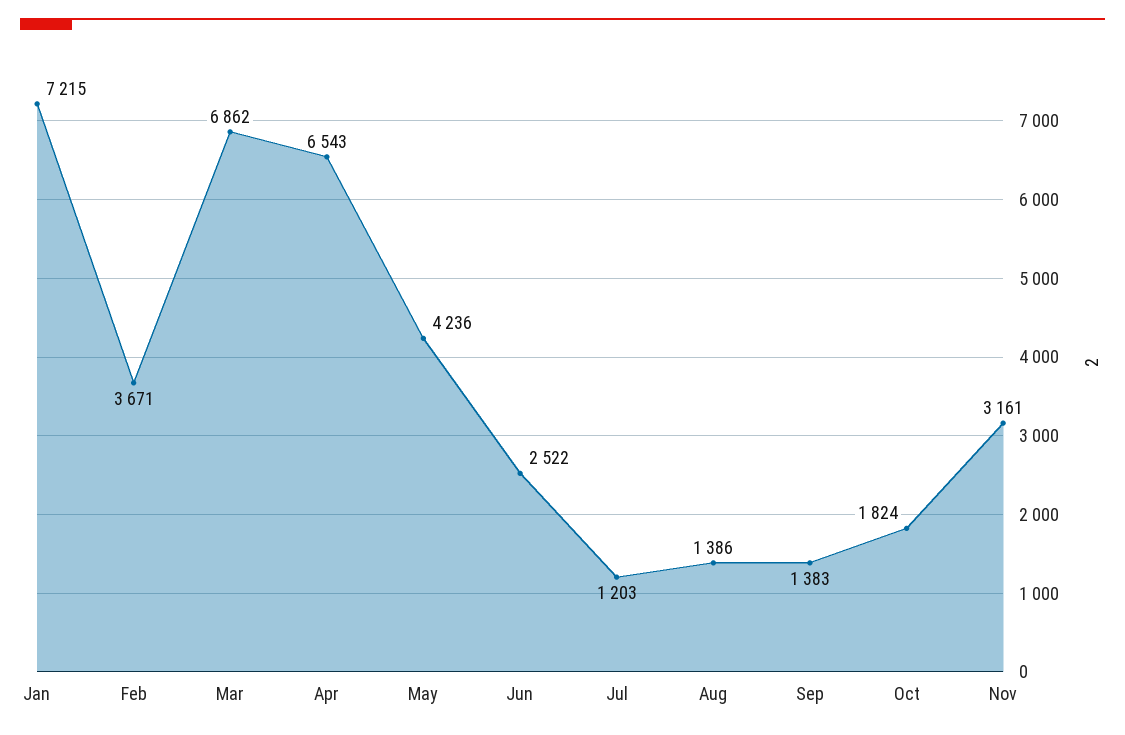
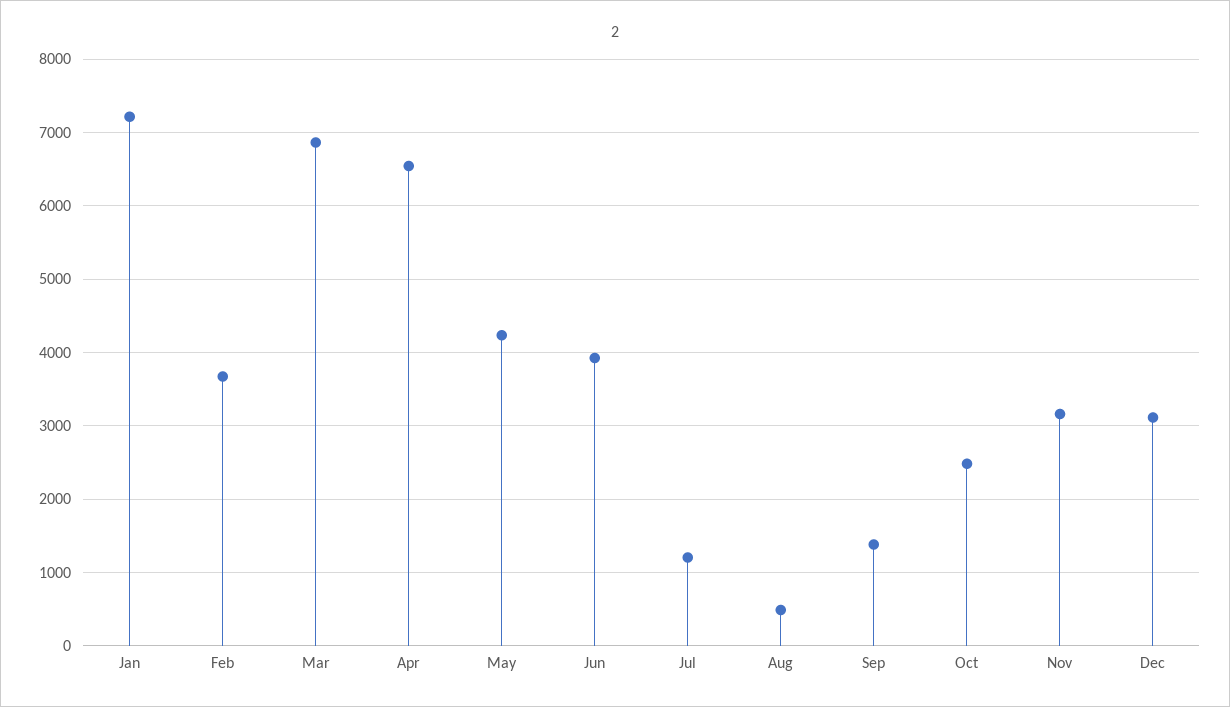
Jun: 2522 -> 3900
Aug: 1386 -> 500
Oct: 1824 -> 2500
Dec: none -> 3100

